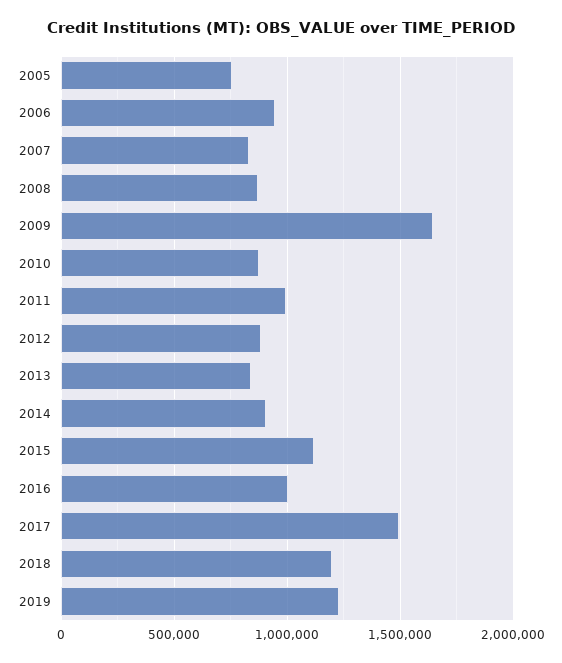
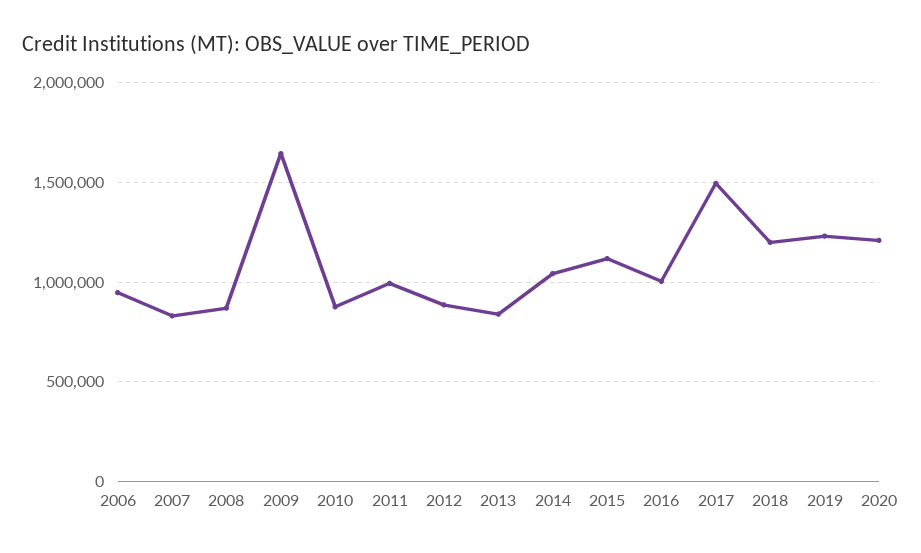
2005: 750000 -> none
2014: 900000 -> 1050000
2020: none -> 1200000

